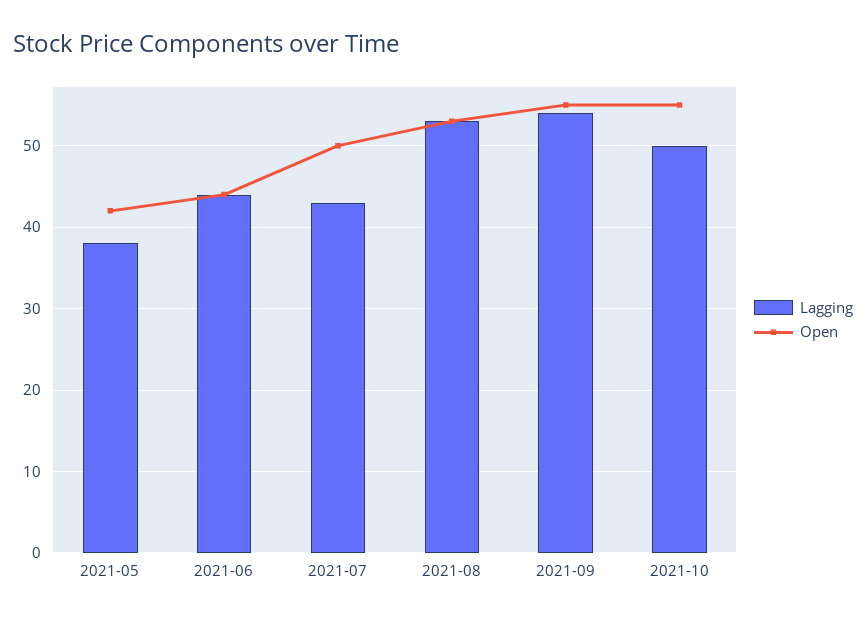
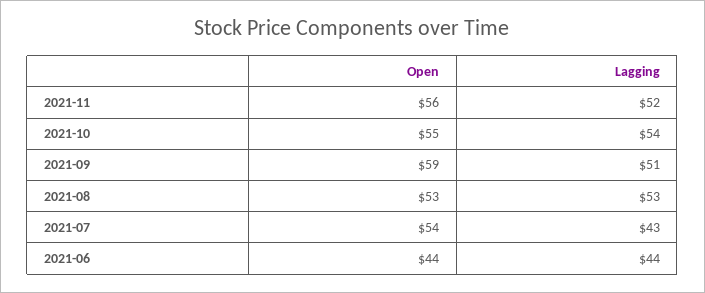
Lagging, 2021-05: 38 -> none
Open, 2021-05: 42 -> none
Open, 2021-07: 50 -> 54
Lagging, 2021-09: 54 -> 51
Open, 2021-09: 55 -> 59
Lagging, 2021-10: 50 -> 54
Open, 2021-11: none -> 56
Lagging, 2021-11: none -> 52

